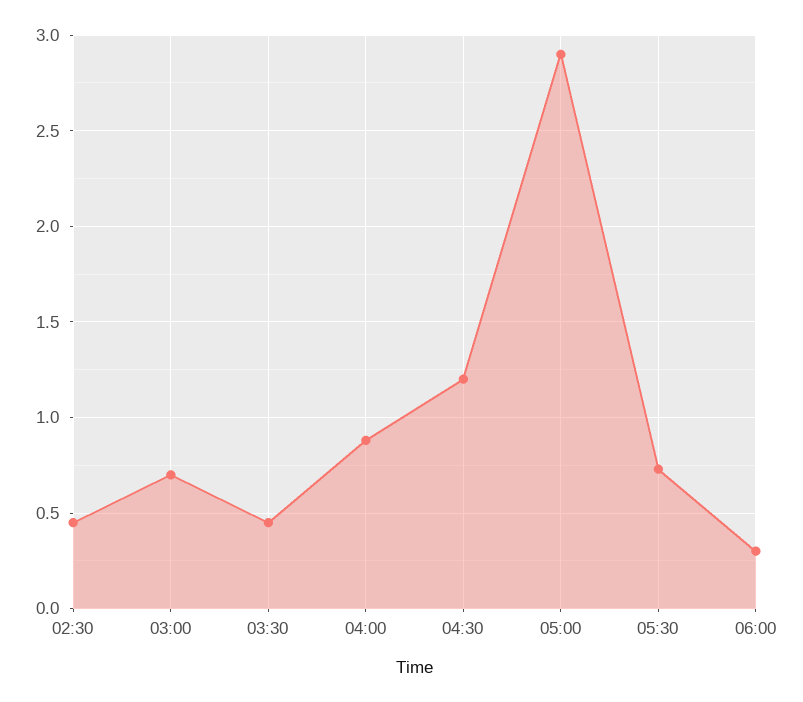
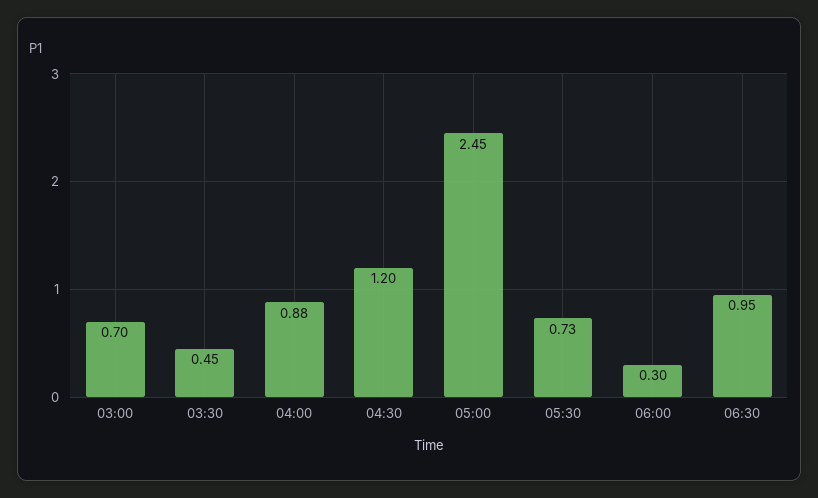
02:30: 0.45 -> none
05:00: 2.9 -> 2.45
06:30: none -> 0.95

